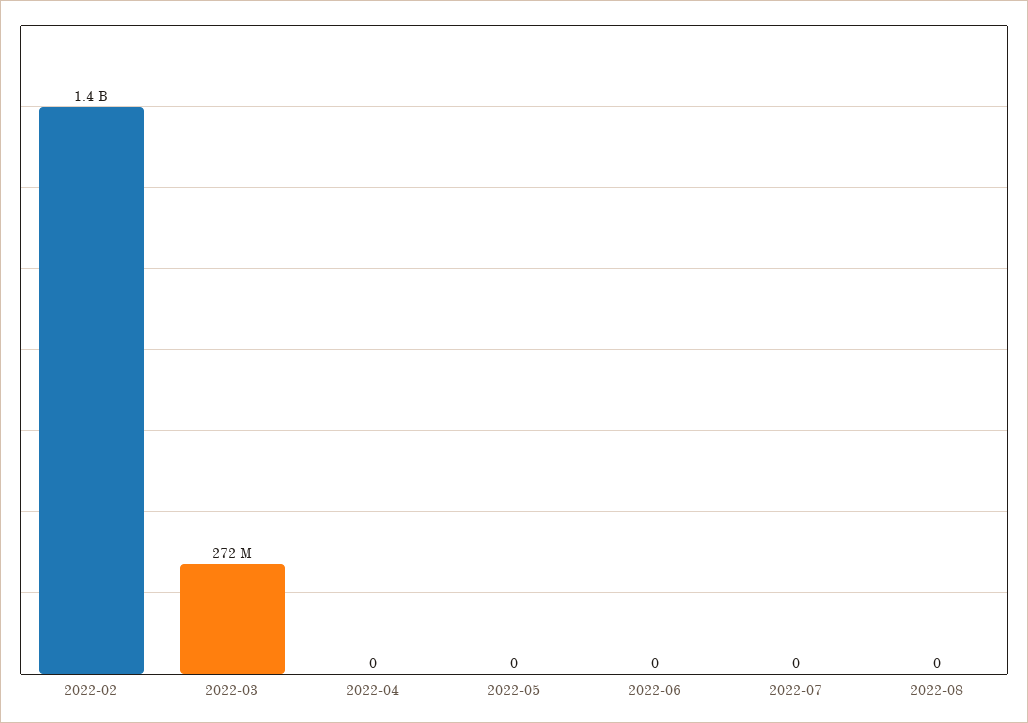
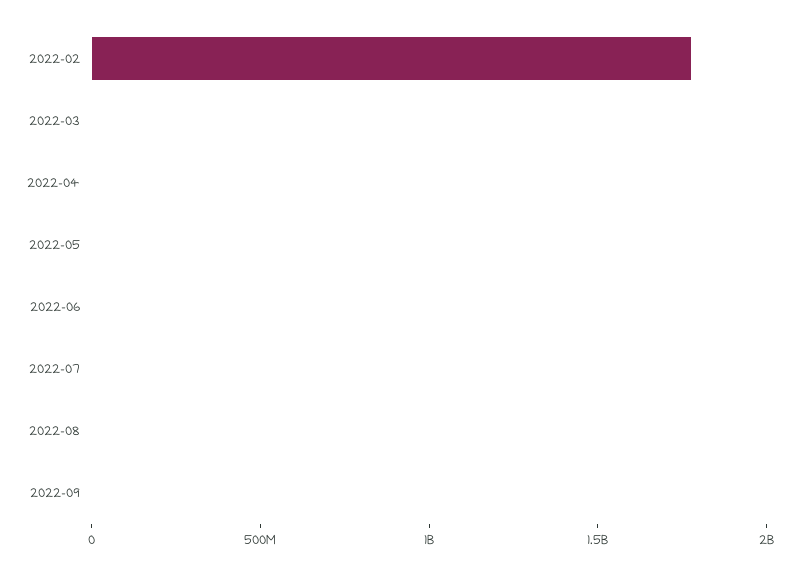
2022-02: 1400000000 -> 1800000000
2022-03: 272000000 -> 0
2022-09: none -> 0

